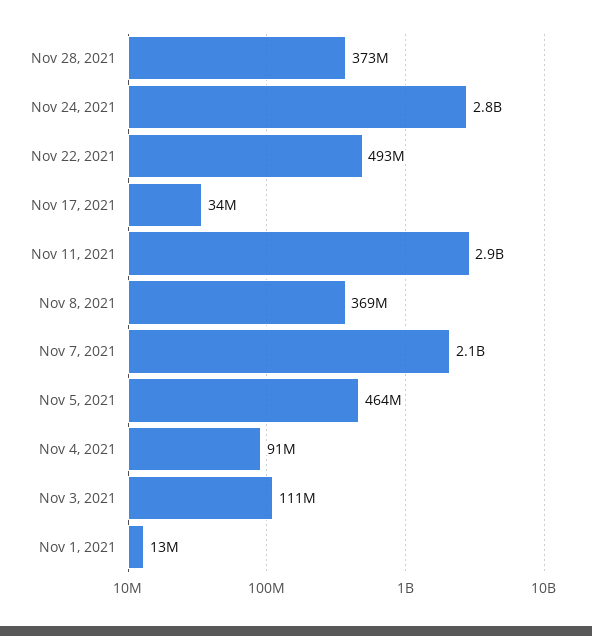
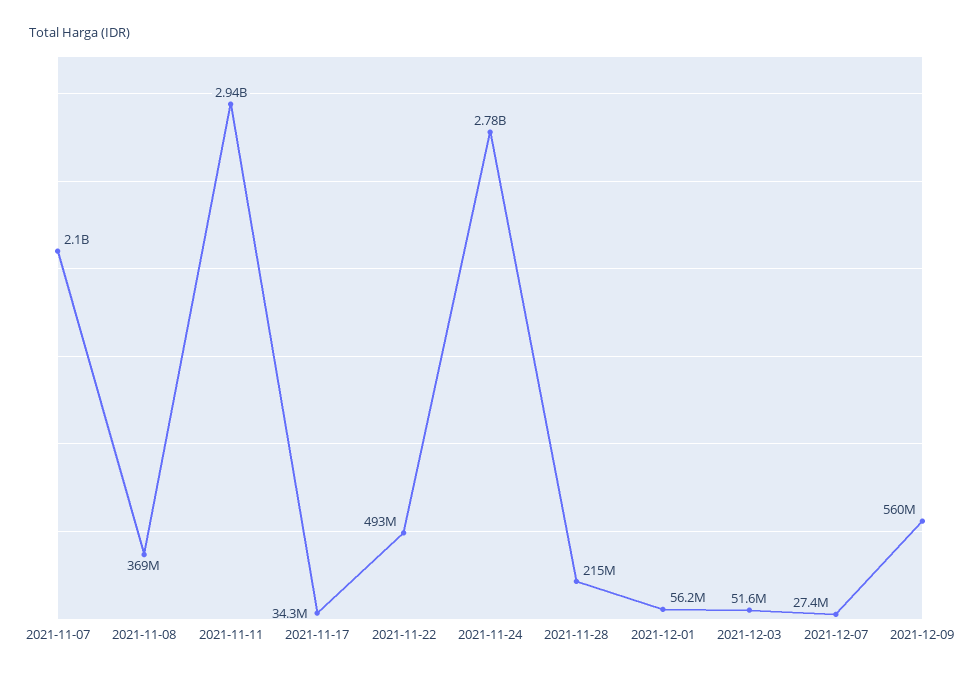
Nov 28, 2021: 373000000 -> 215000000
Nov 5, 2021: 464000000 -> none
Nov 4, 2021: 91000000 -> none
Nov 3, 2021: 111000000 -> none
Nov 1, 2021: 13000000 -> none
2021-12-01: none -> 56200000
2021-12-03: none -> 51600000
2021-12-07: none -> 27400000
2021-12-09: none -> 560000000

